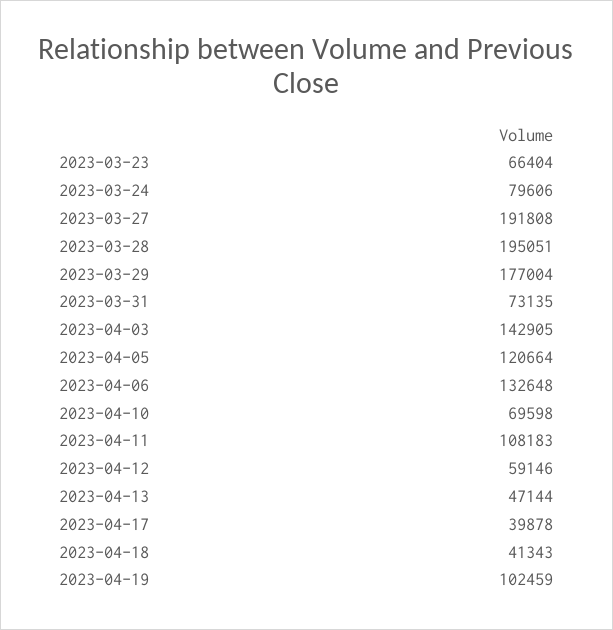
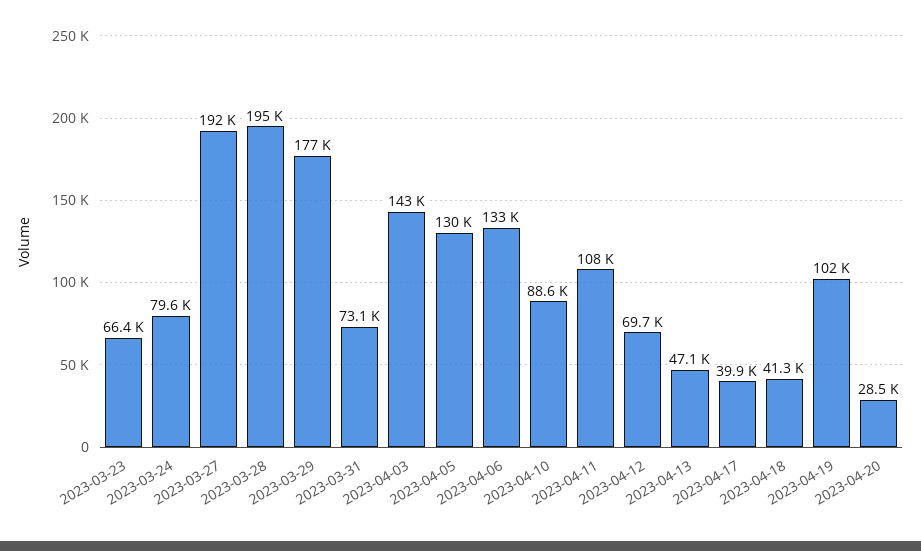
2023-04-05: 120664 -> 130000
2023-04-10: 69598 -> 88600
2023-04-12: 59146 -> 69700
2023-04-20: none -> 28500

